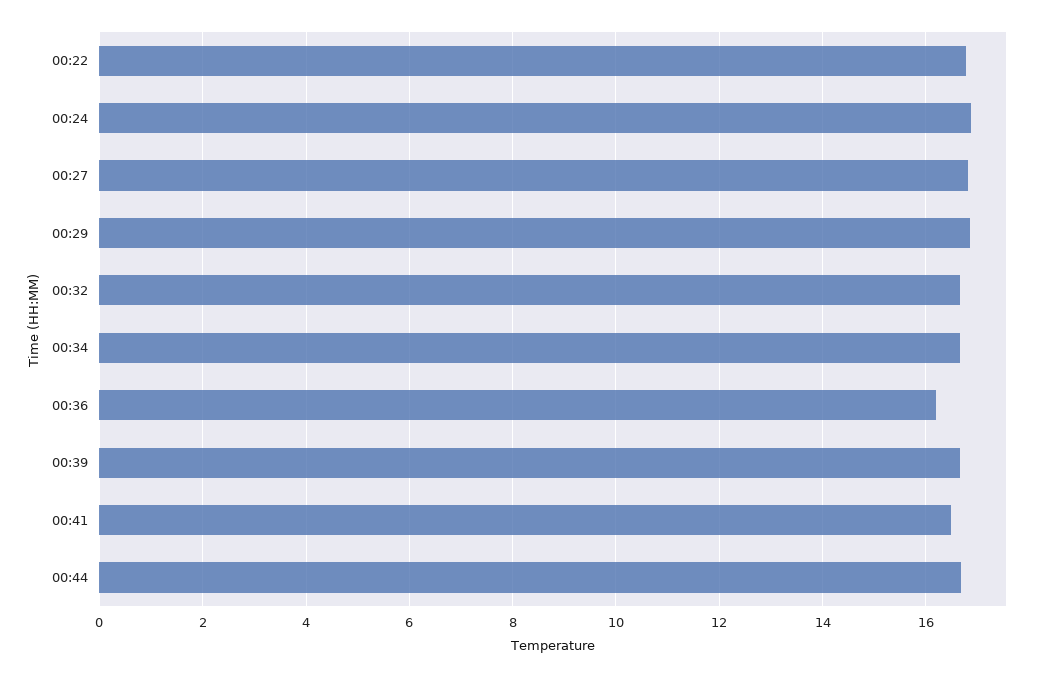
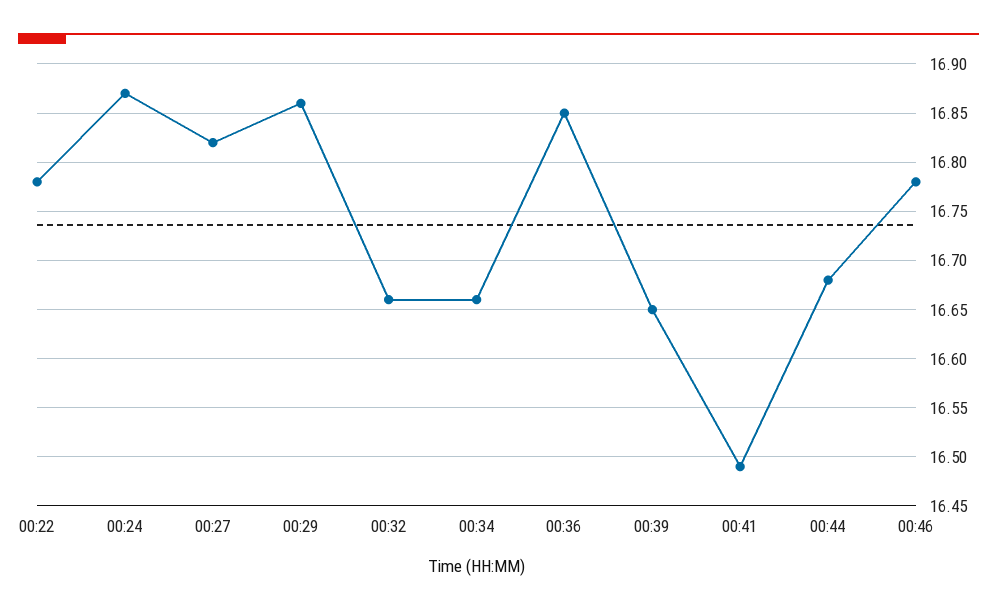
00:36: 16.2 -> 16.85
00:46: none -> 16.78

